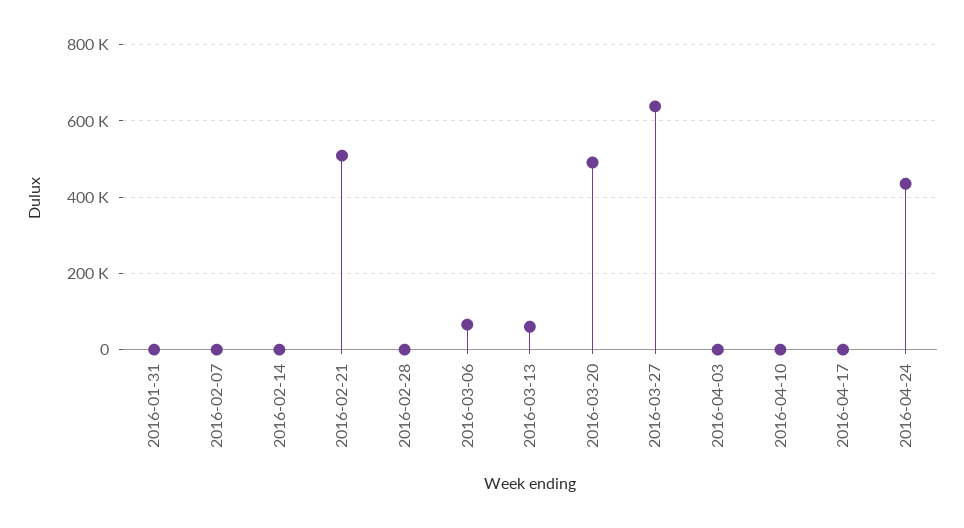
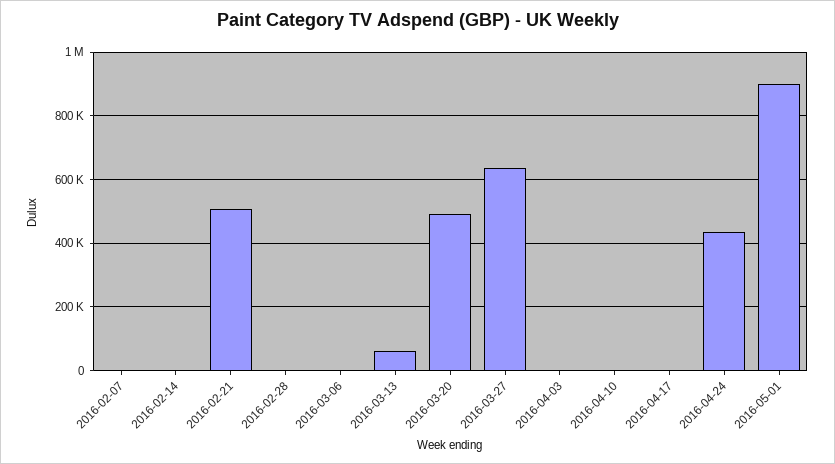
2016-01-31: 0 -> none
2016-03-06: 60000 -> 0
2016-05-01: none -> 900000

